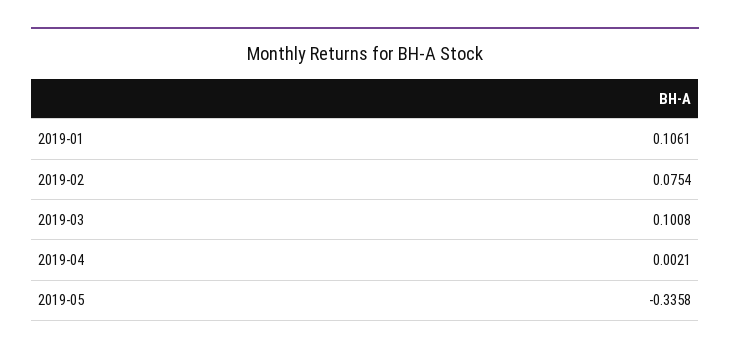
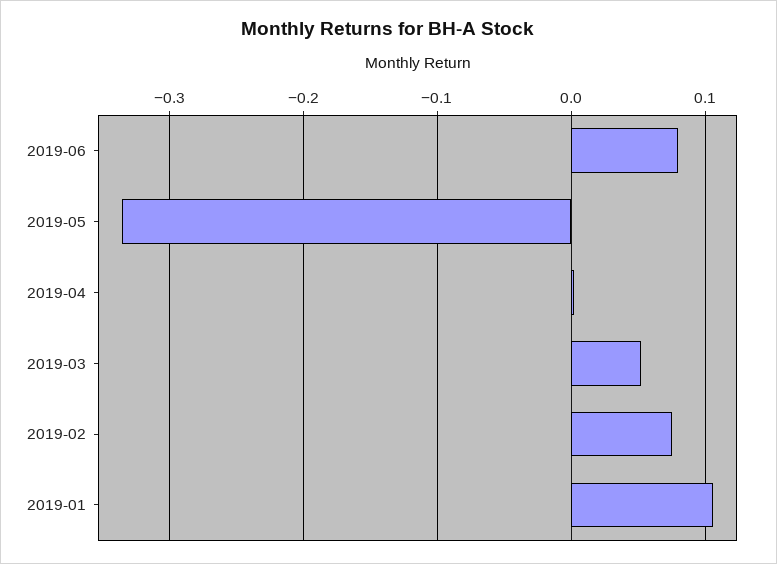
2019-03: 0.1008 -> 0.05
2019-06: none -> 0.08

